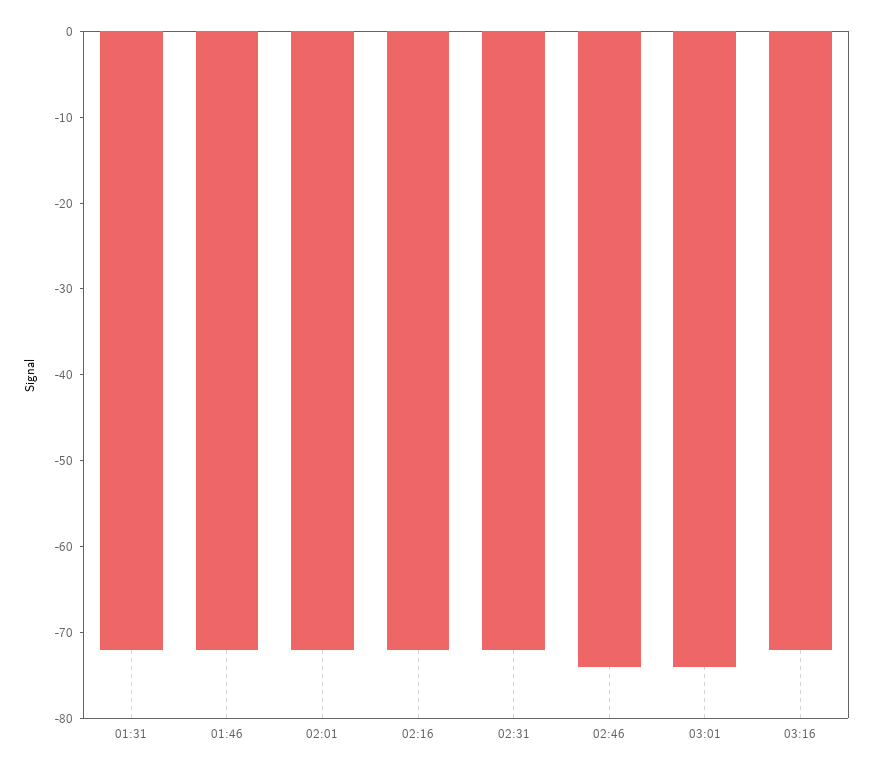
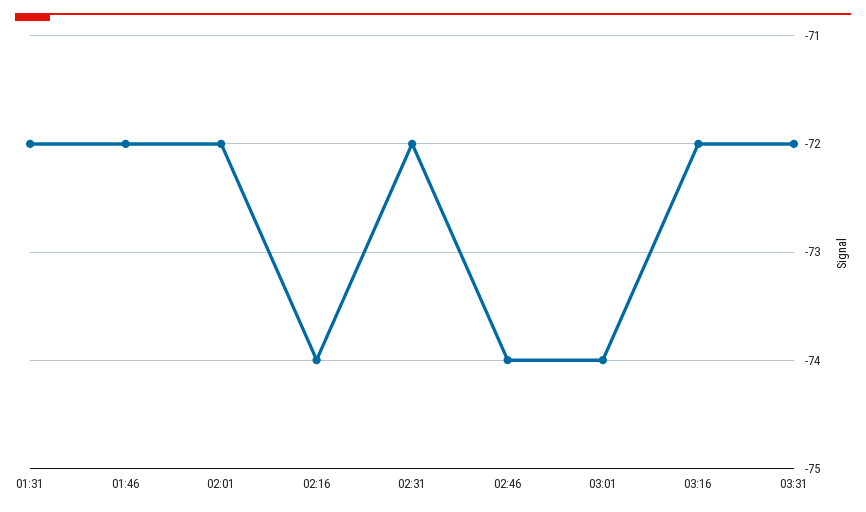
02:16: -72 -> -74
03:31: none -> -72

